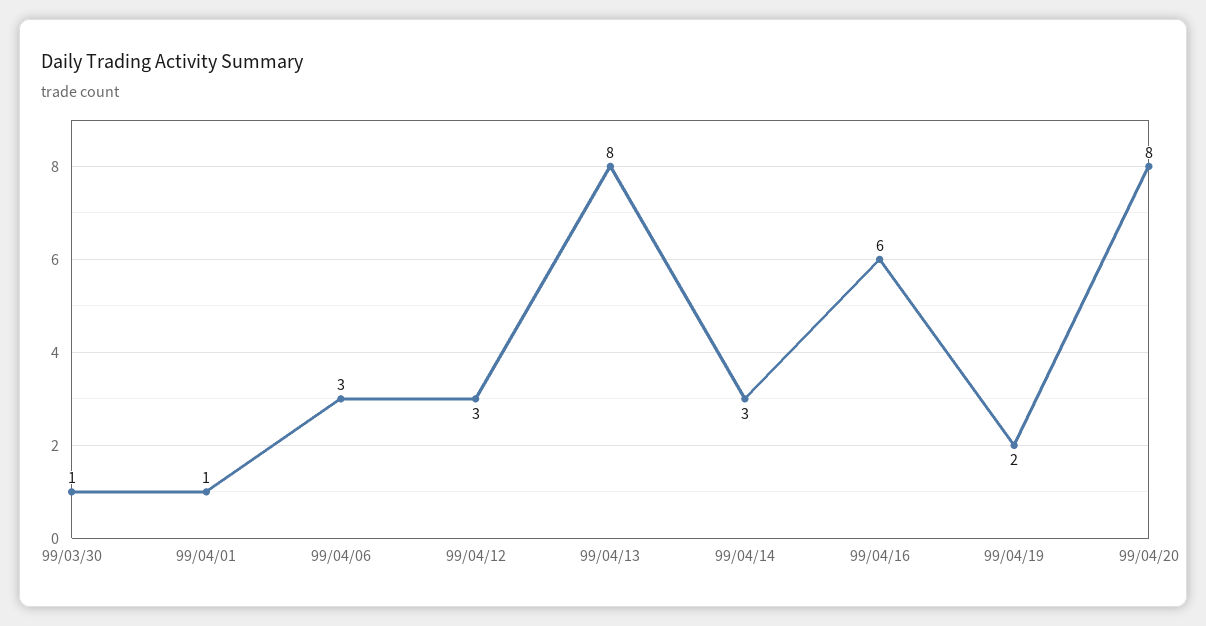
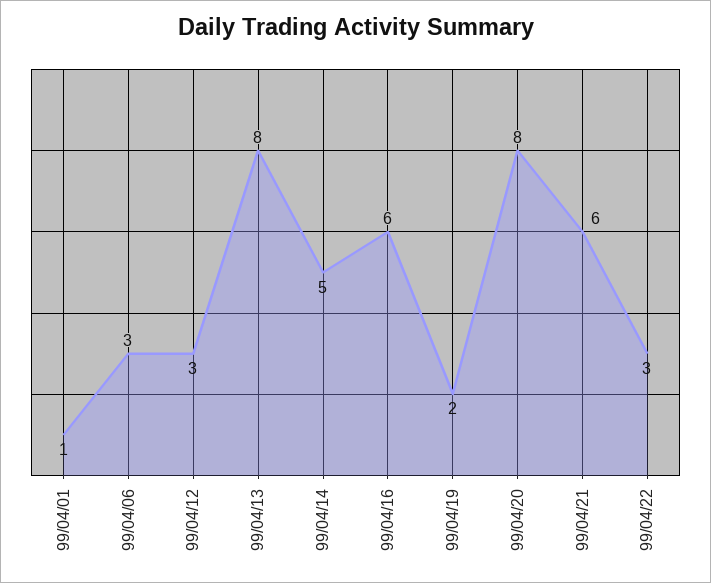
99/03/30: 1 -> none
99/04/14: 3 -> 5
99/04/21: none -> 6
99/04/22: none -> 3

